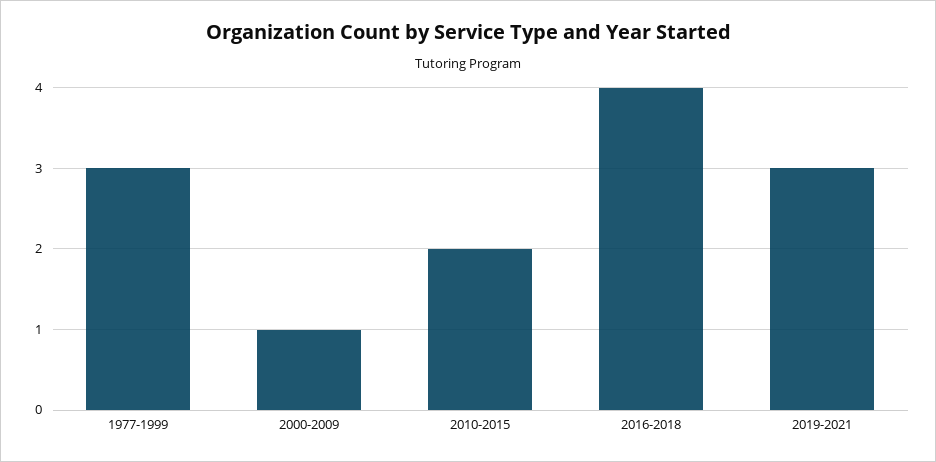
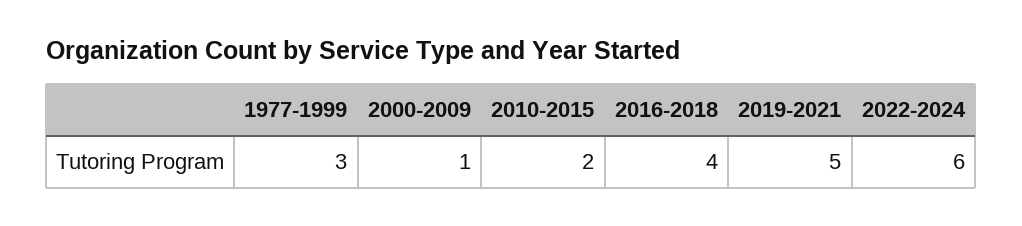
2019-2021: 3 -> 5
2022-2024: none -> 6

